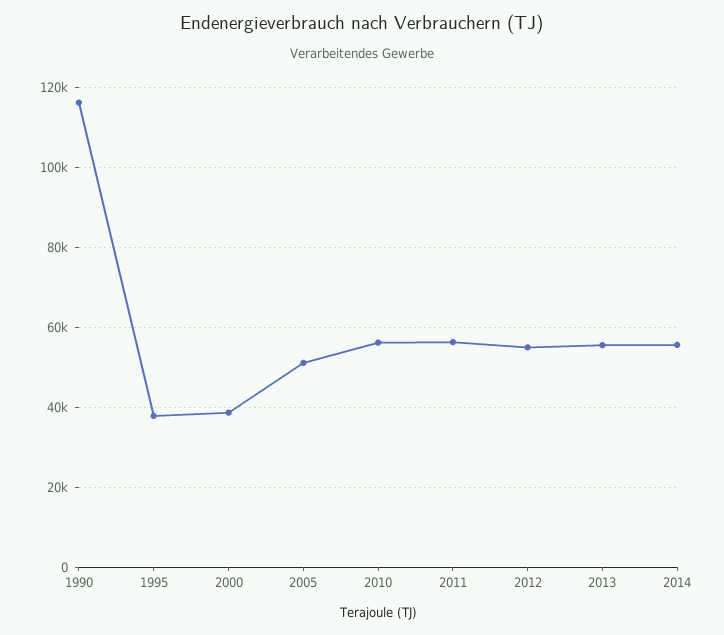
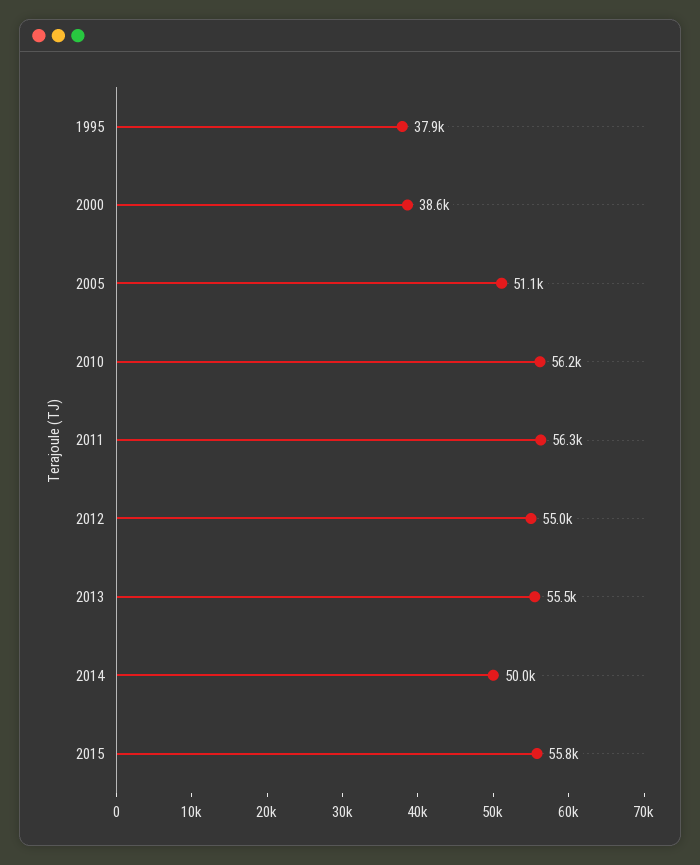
1990: 116000 -> none
2014: 56000 -> 50000
2015: none -> 55800

